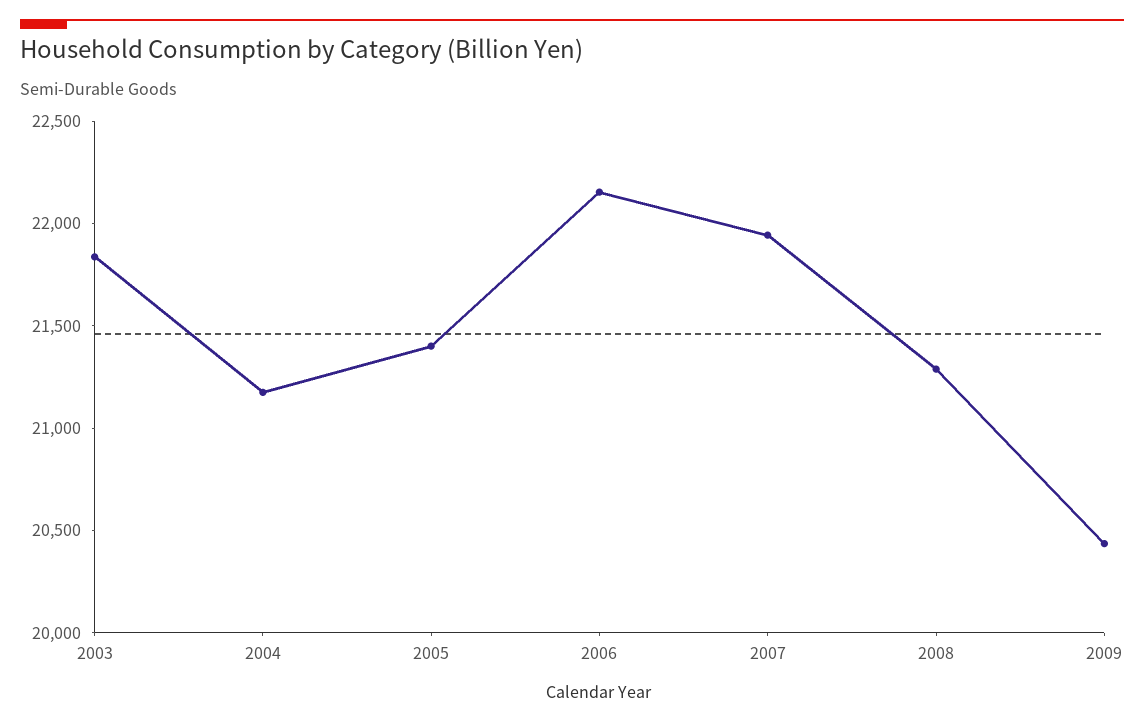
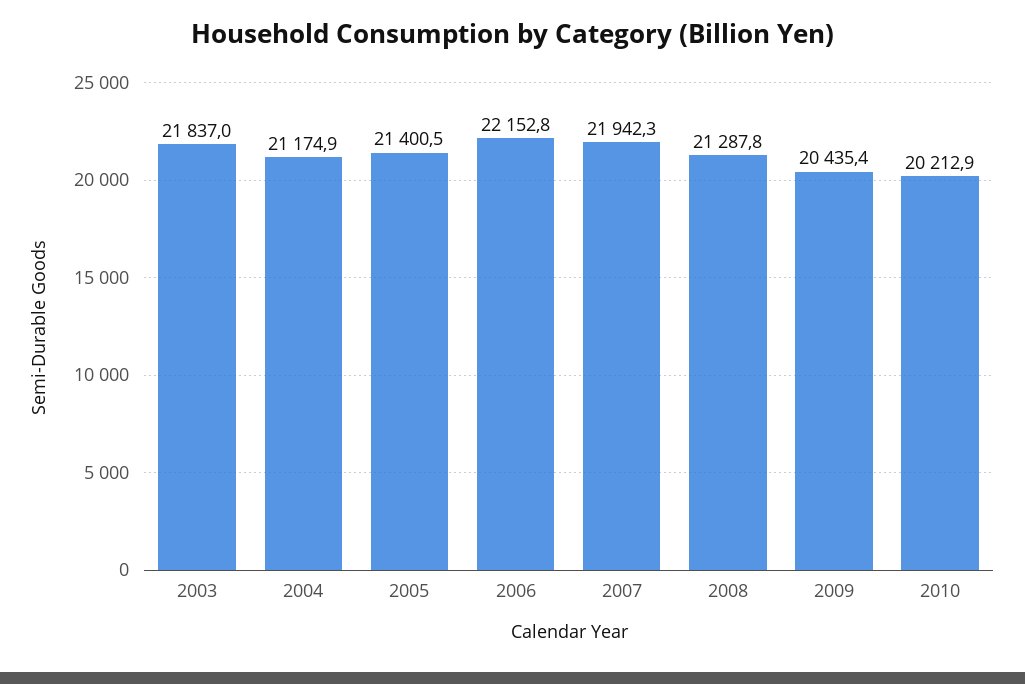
2010: none -> 20212.9

